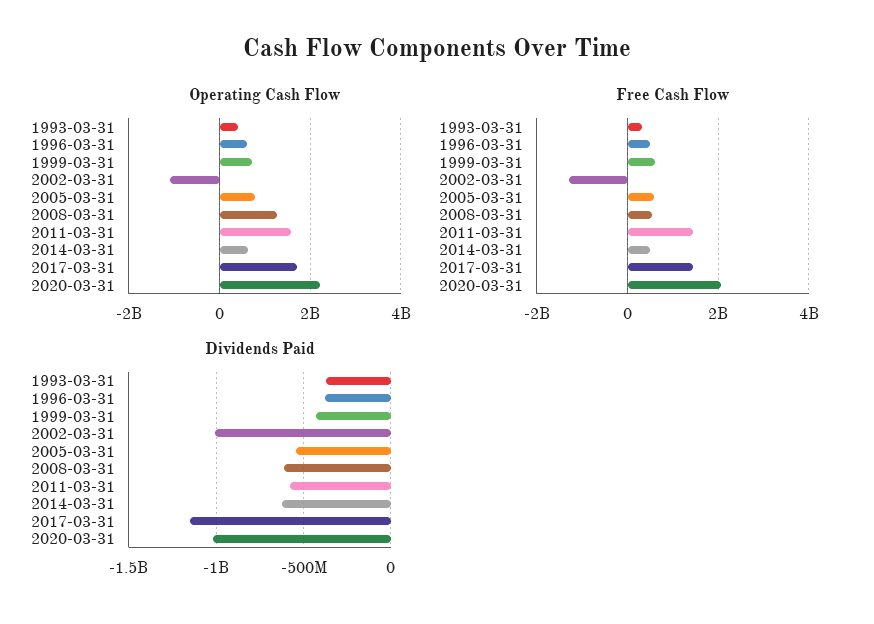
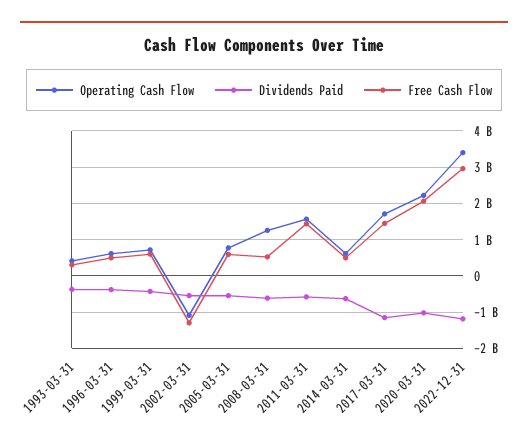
Dividends Paid, 2002-03-31: -1000000000 -> -600000000
Operating Cash Flow, 2022-12-31: none -> 3400000000
Dividends Paid, 2022-12-31: none -> -1200000000
Free Cash Flow, 2022-12-31: none -> 3000000000

